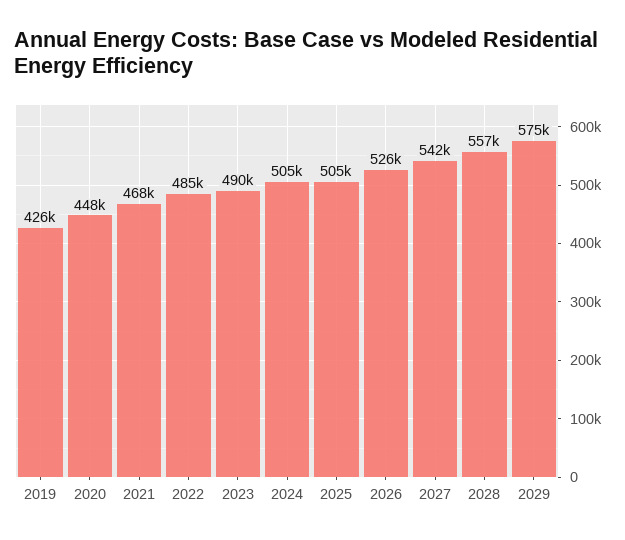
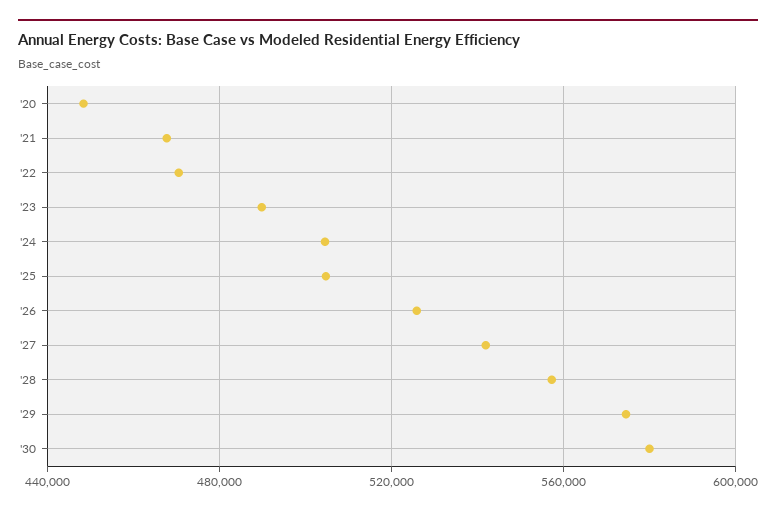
2019: 426000 -> none
2022: 485000 -> 470000
'30: none -> 580000

